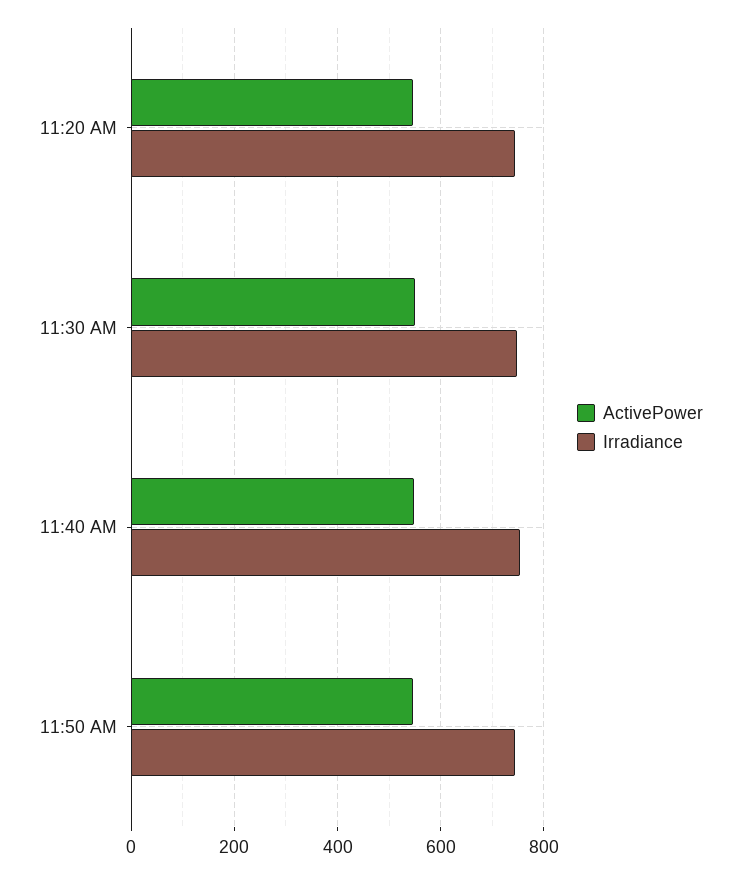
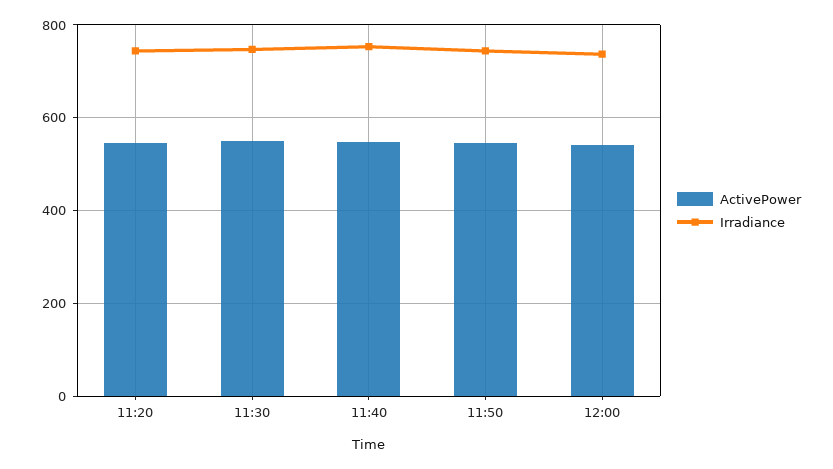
ActivePower, 12:00: none -> 540
Irradiance, 12:00: none -> 740

